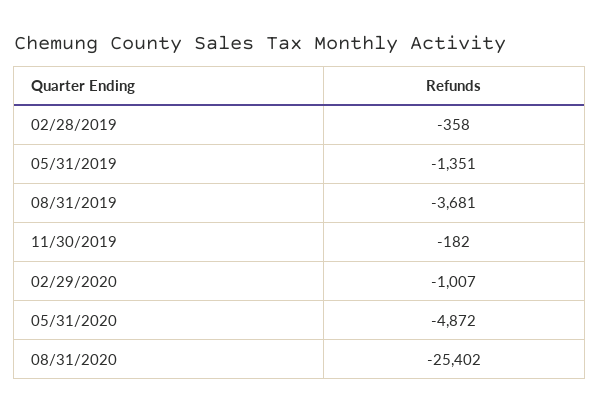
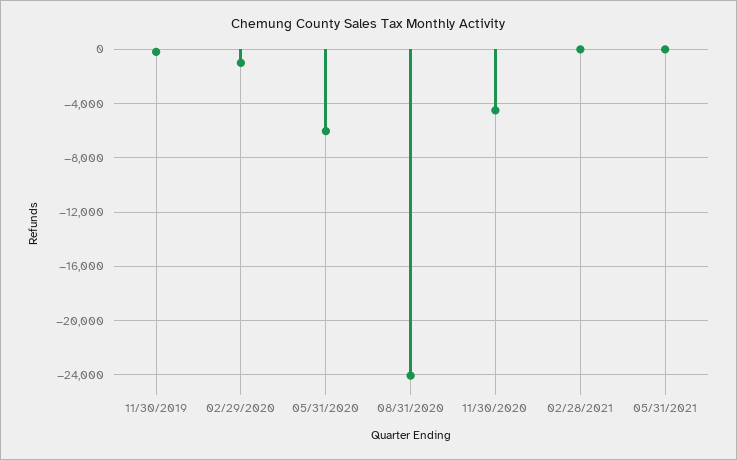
02/28/2019: -358 -> none
05/31/2019: -1351 -> none
08/31/2019: -3681 -> none
05/31/2020: -4872 -> -6000
08/31/2020: -25402 -> -24000
11/30/2020: none -> -4500
02/28/2021: none -> 0
05/31/2021: none -> 0

